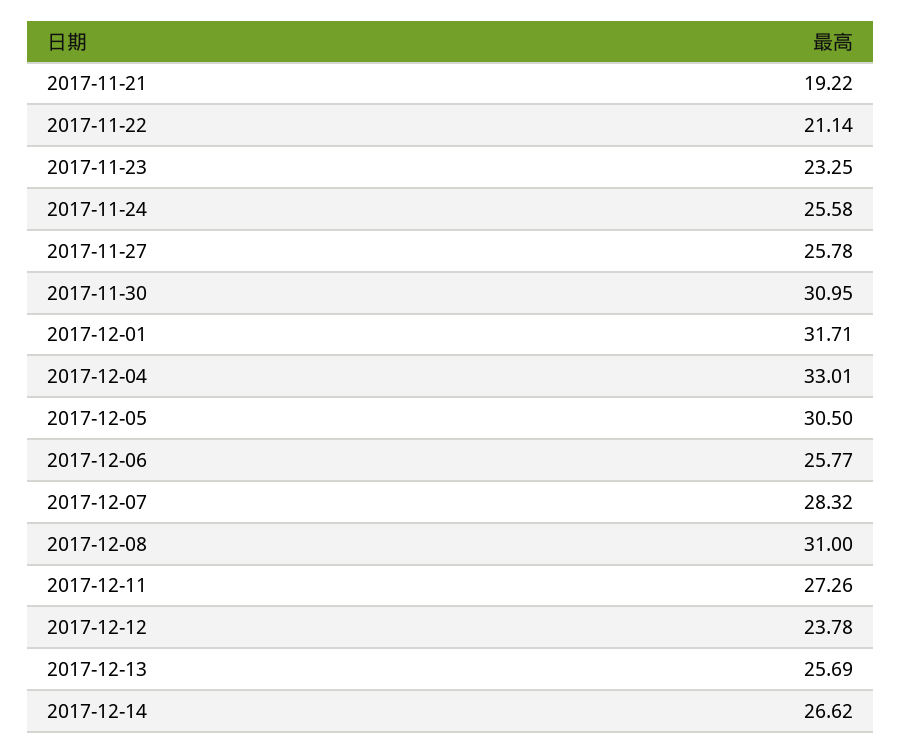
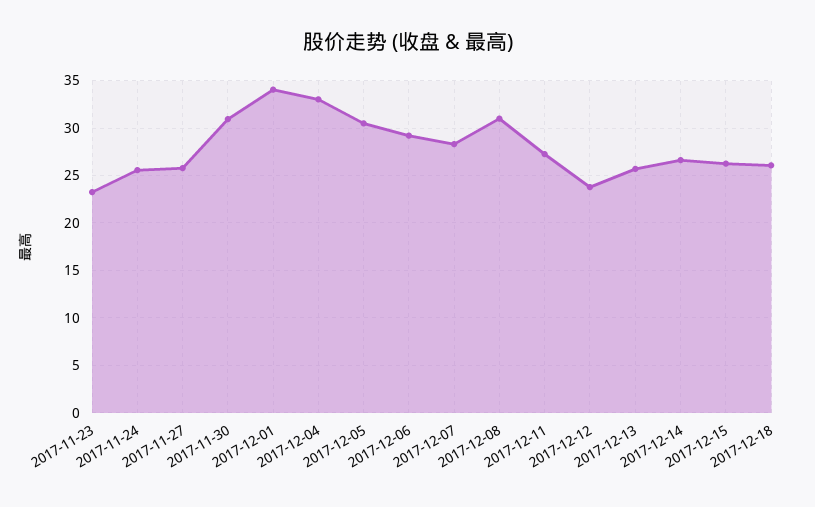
2017-11-21: 19.22 -> none
2017-11-22: 21.14 -> none
2017-12-01: 31.71 -> 34
2017-12-06: 25.77 -> 29
2017-12-15: none -> 26
2017-12-18: none -> 26

